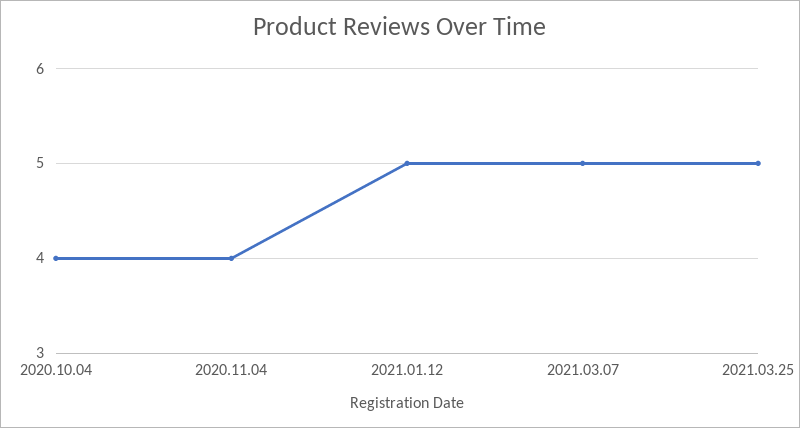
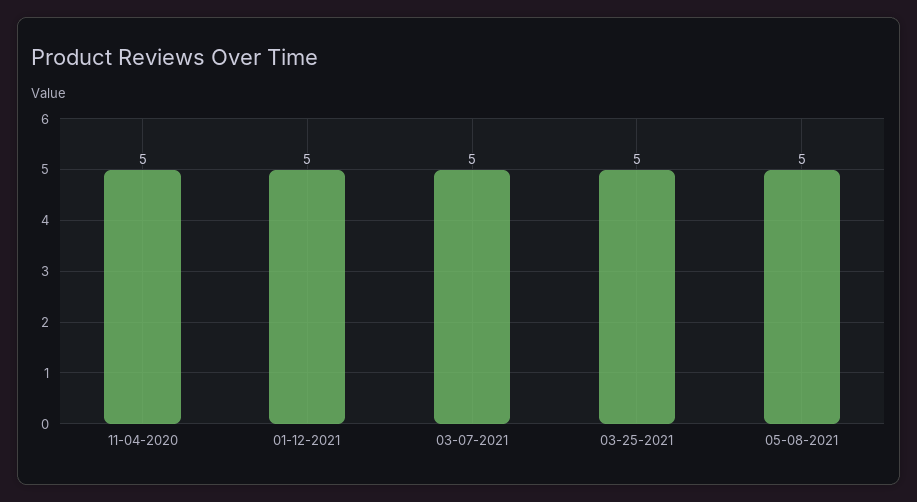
2020.10.04: 4 -> none
2020.11.04: 4 -> 5
05-08-2021: none -> 5

